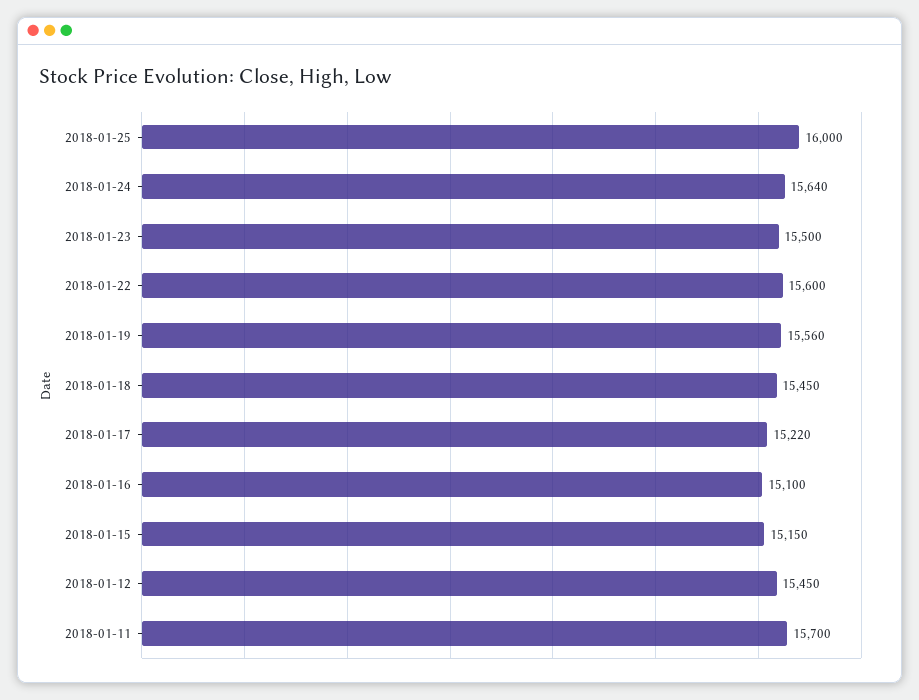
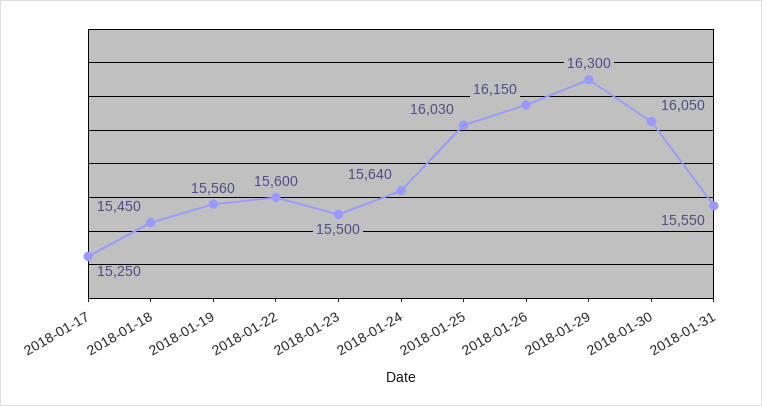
2018-01-25: 16000 -> 16030
2018-01-17: 15220 -> 15250
2018-01-16: 15100 -> none
2018-01-15: 15150 -> none
2018-01-12: 15450 -> none
2018-01-11: 15700 -> none
2018-01-26: none -> 16150
2018-01-29: none -> 16300
2018-01-30: none -> 16050
2018-01-31: none -> 15550

